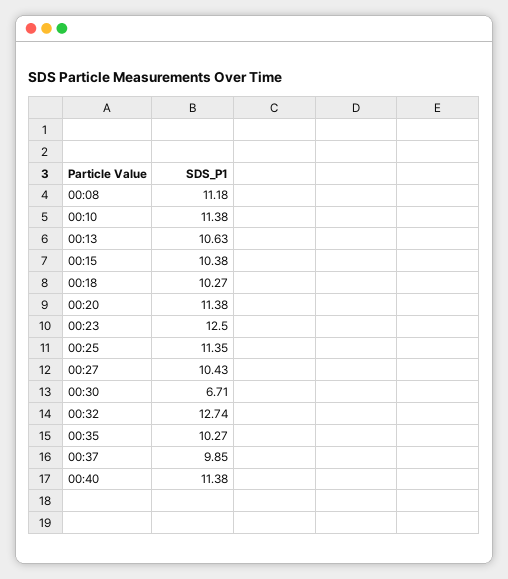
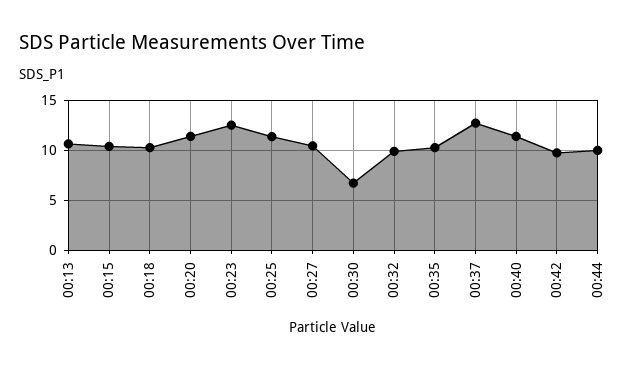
00:08: 11.18 -> none
00:10: 11.38 -> none
00:32: 12.74 -> 10
00:37: 9.85 -> 13
00:42: none -> 10
00:44: none -> 10

